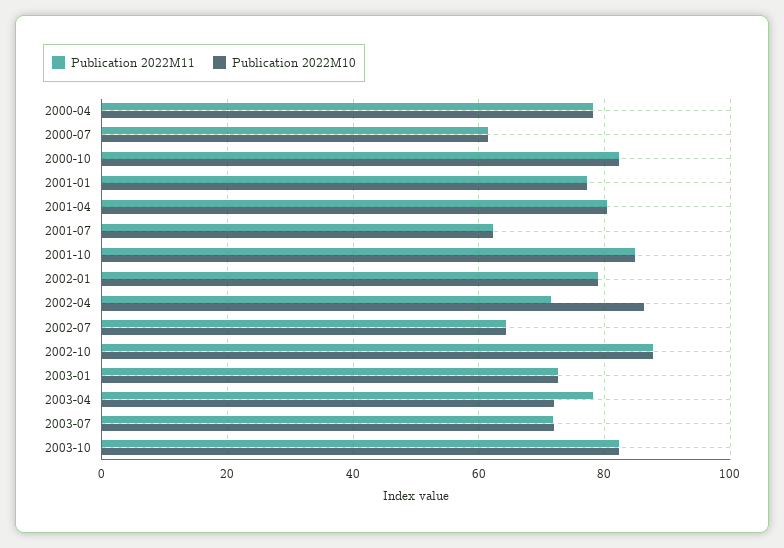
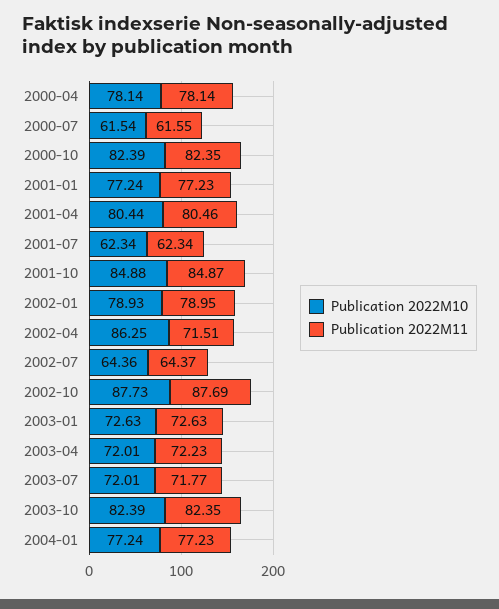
Publication 2022M11, 2003-04: 78 -> 72.23
Publication 2022M10, 2004-01: none -> 77.24
Publication 2022M11, 2004-01: none -> 77.23

